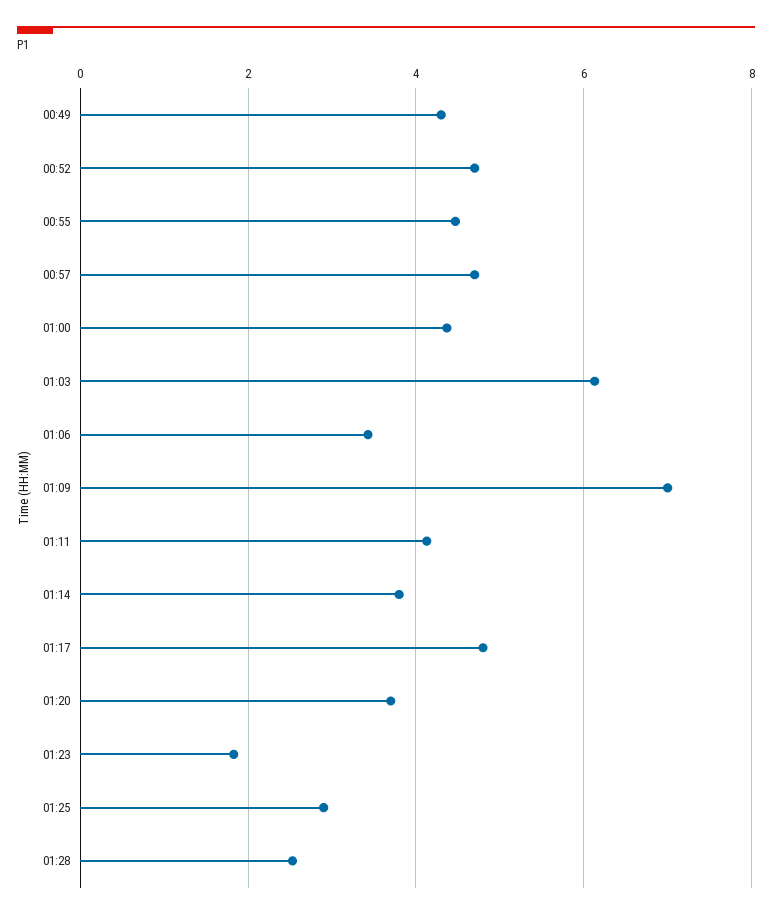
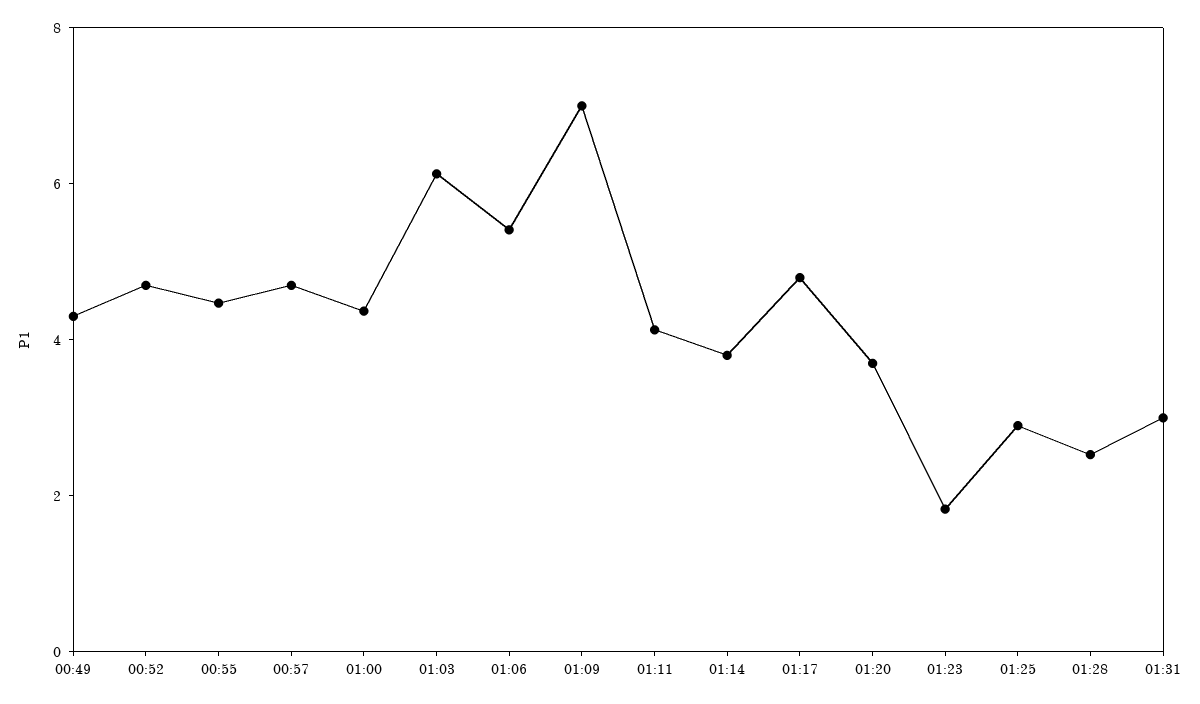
01:06: 3.4 -> 5.5
01:31: none -> 3

